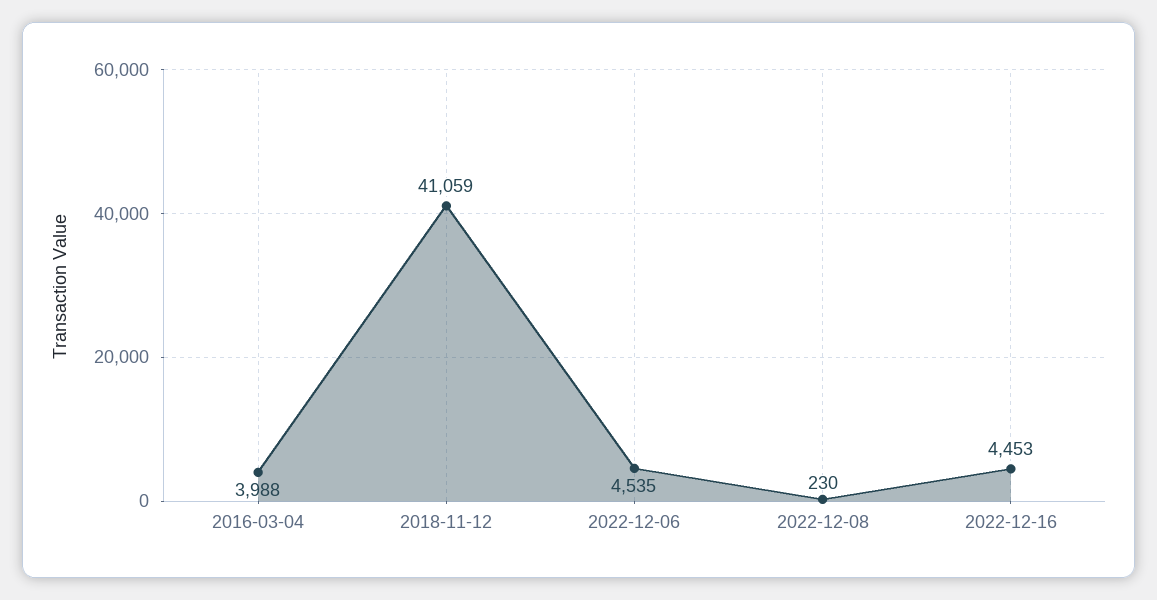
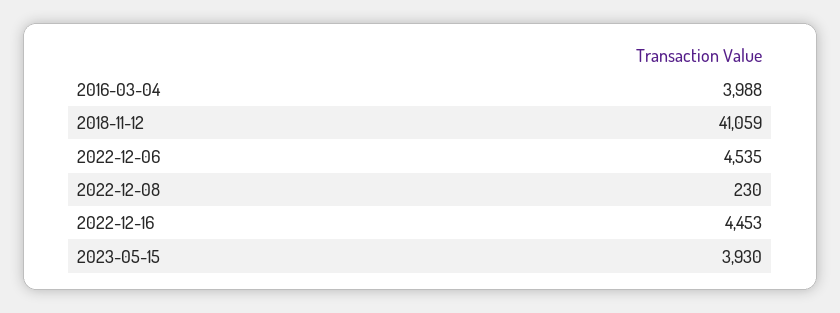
2023-05-15: none -> 3930

